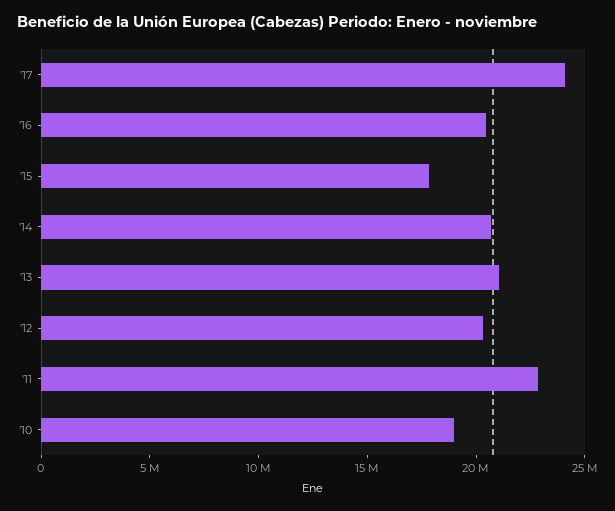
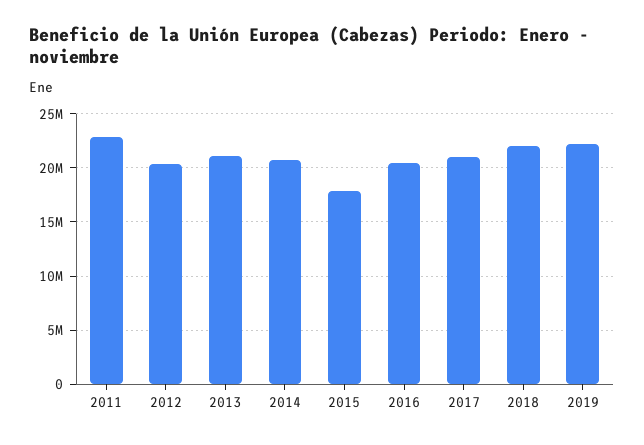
'17: 24000000 -> 21000000
'10: 19000000 -> none
2018: none -> 22000000
2019: none -> 22000000

